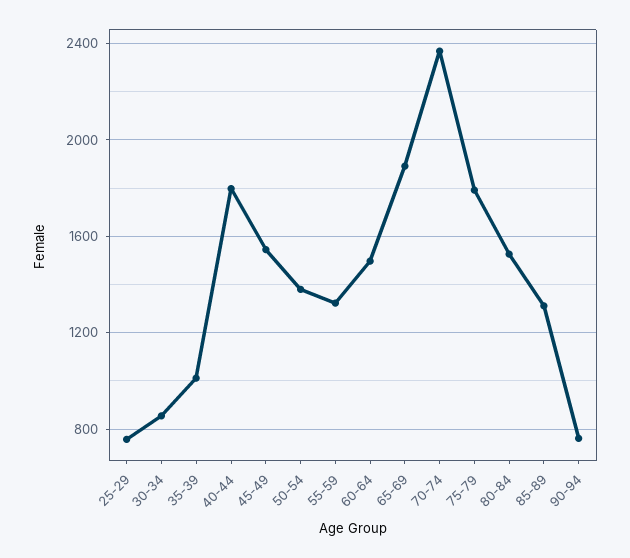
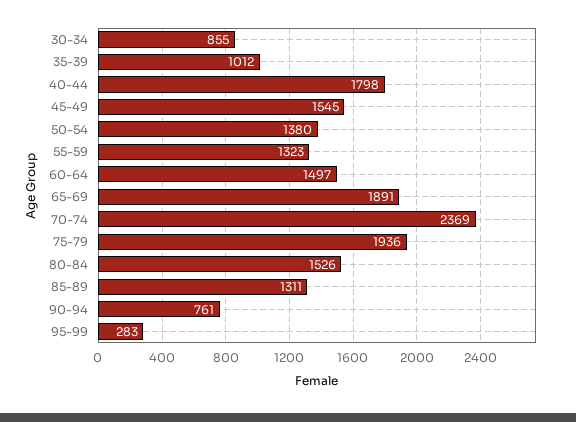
25-29: 750 -> none
75-79: 1800 -> 1936
95-99: none -> 283

